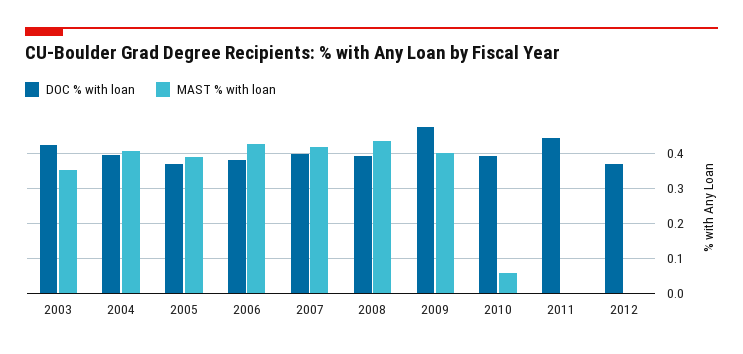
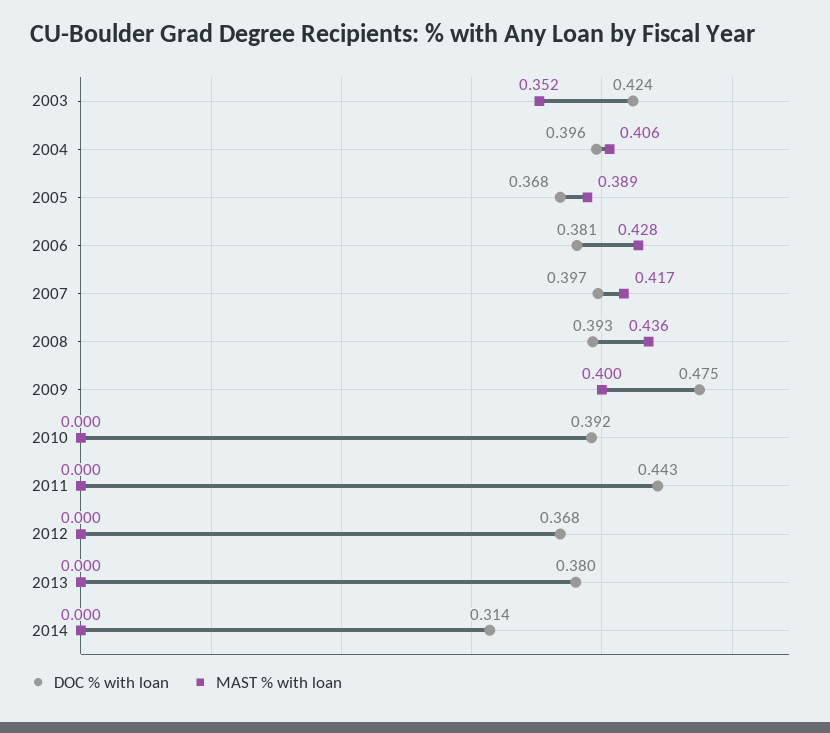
MAST % with loan, 2010: 0.06 -> 0
DOC % with loan, 2013: none -> 0.38
MAST % with loan, 2013: none -> 0
DOC % with loan, 2014: none -> 0.314
MAST % with loan, 2014: none -> 0

